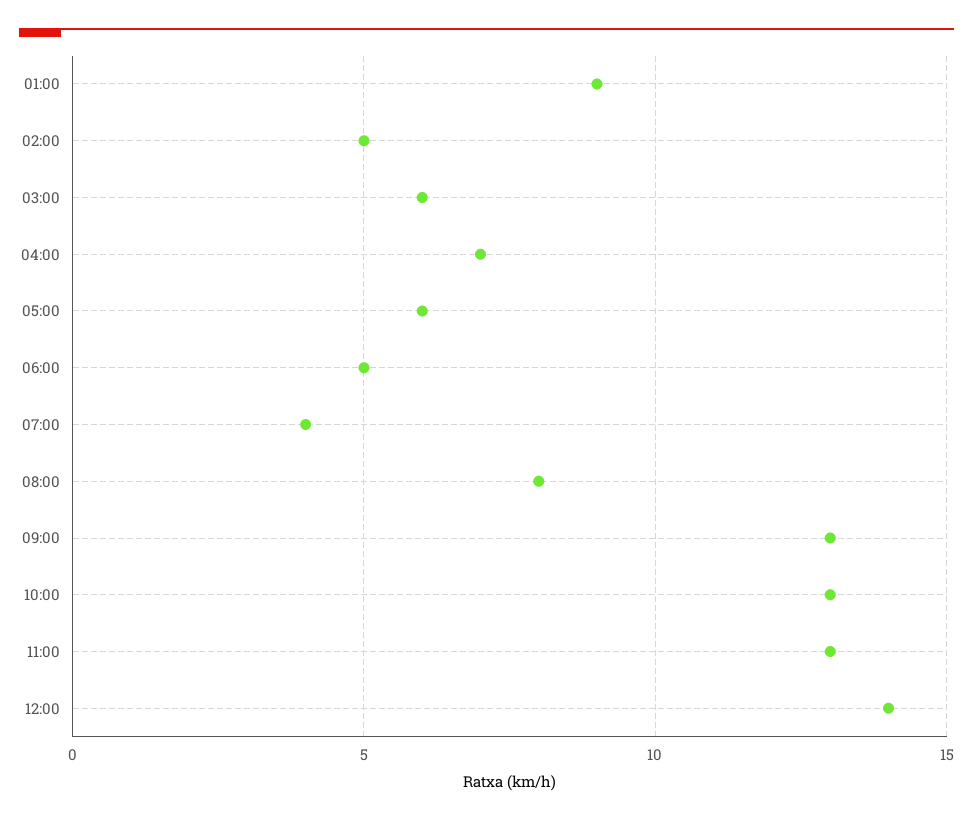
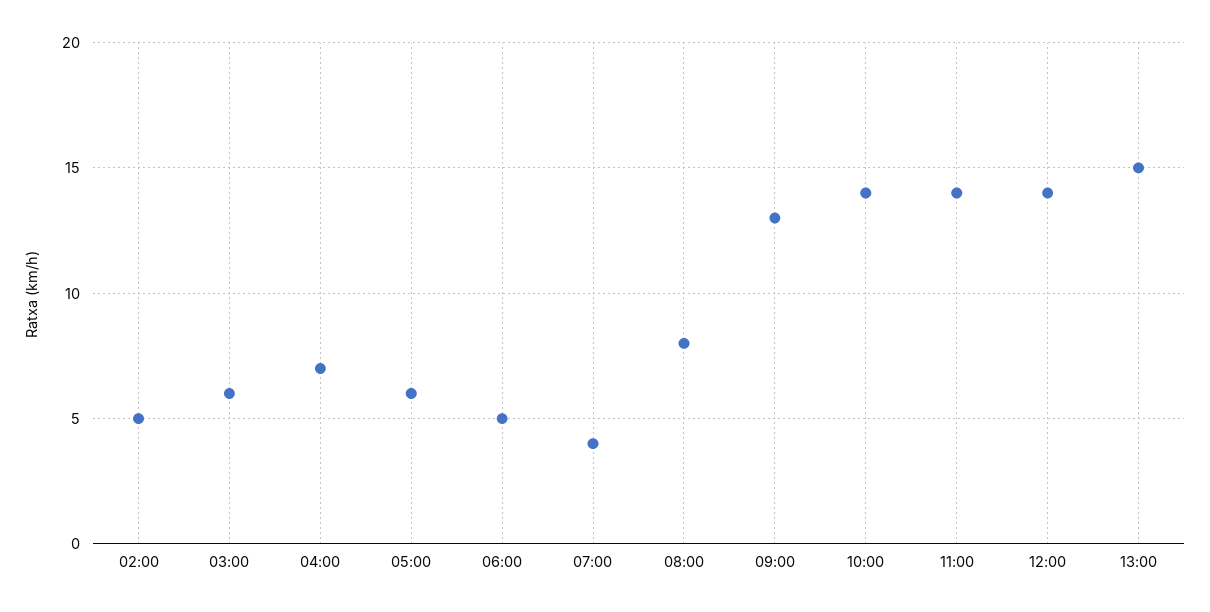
01:00: 9 -> none
10:00: 13 -> 14
11:00: 13 -> 14
13:00: none -> 15

